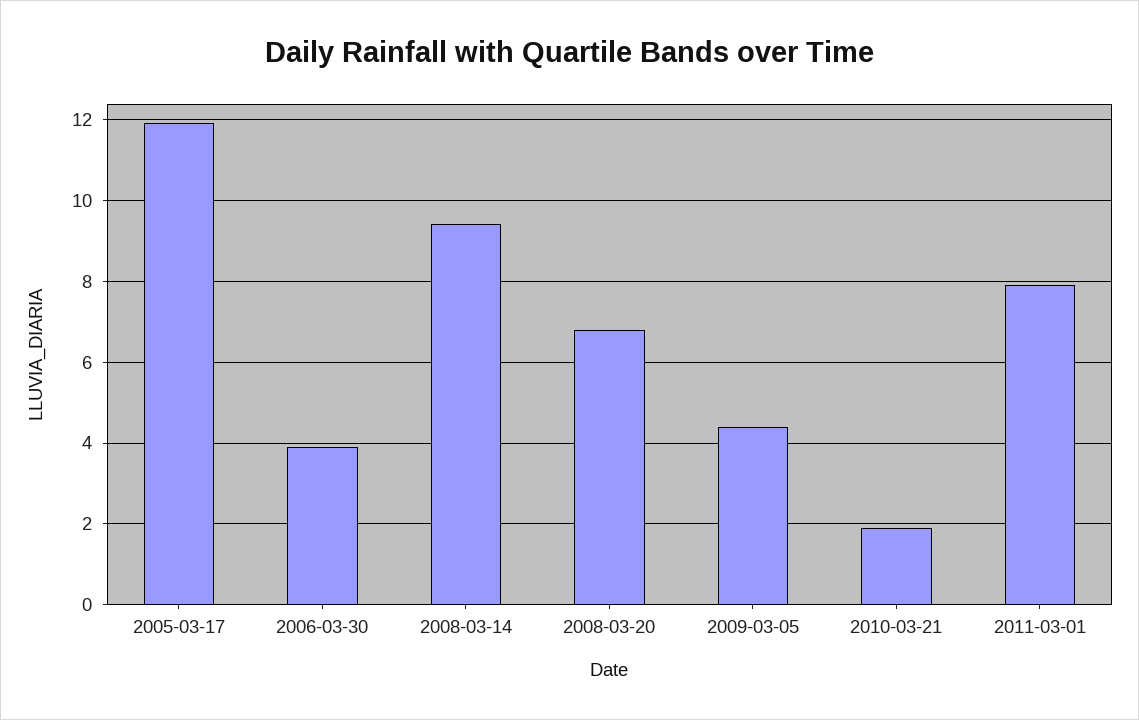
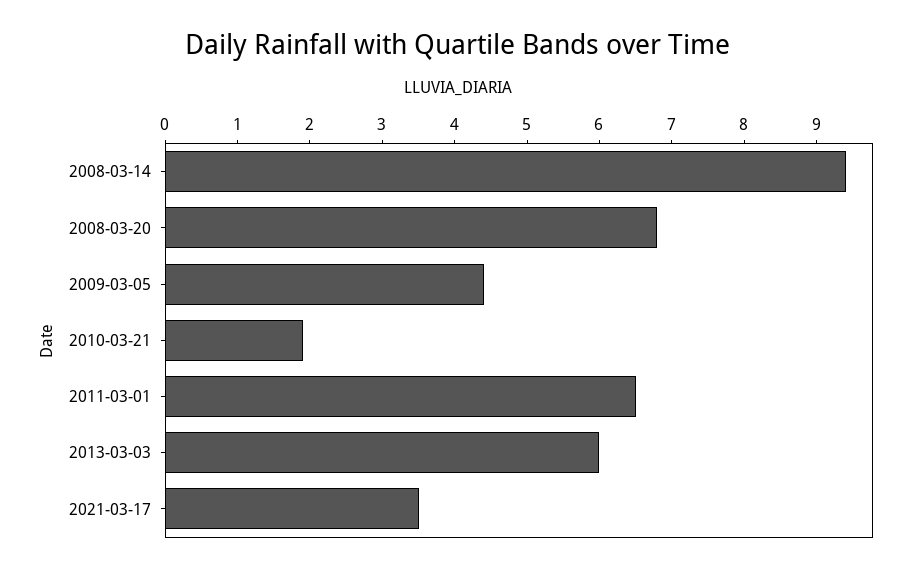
2005-03-17: 12 -> none
2006-03-30: 4 -> none
2011-03-01: 8 -> 6.5
2013-03-03: none -> 6
2021-03-17: none -> 3.5

